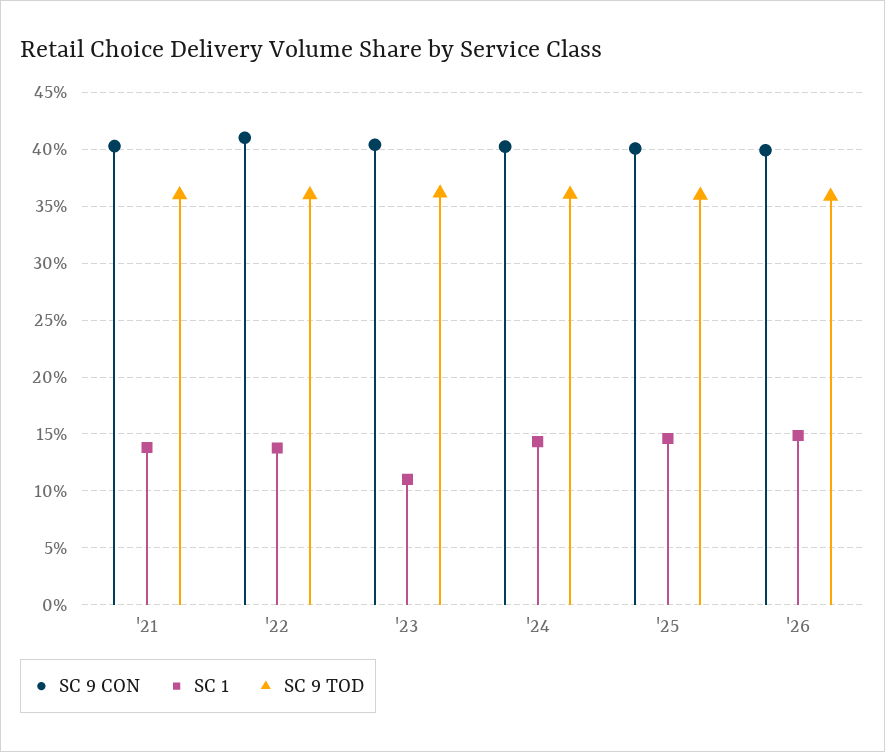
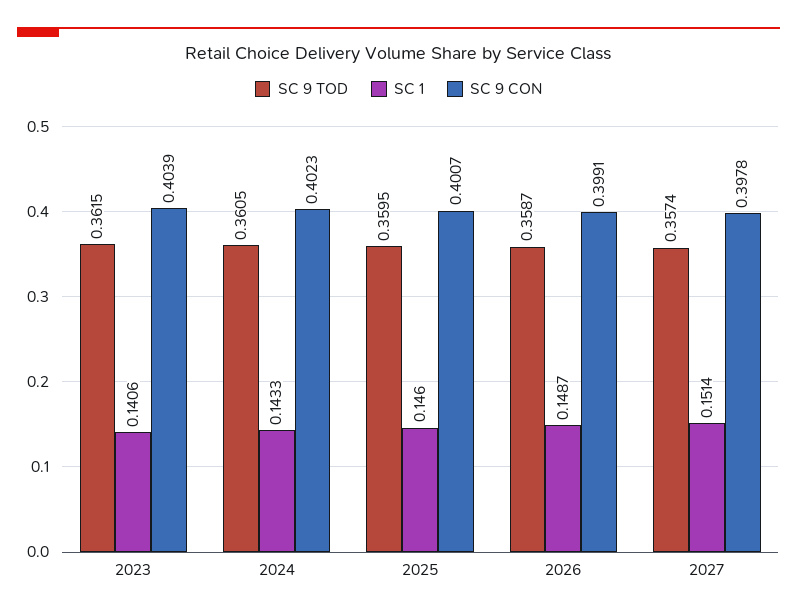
SC 9 CON, '21: 0.4 -> none
SC 1, '21: 0.14 -> none
SC 9 TOD, '21: 0.36 -> none
SC 9 CON, '22: 0.41 -> none
SC 1, '22: 0.14 -> none
SC 9 TOD, '22: 0.36 -> none
SC 1, '23: 0.11 -> 0.1406
SC 9 TOD, 2027: none -> 0.3574
SC 1, 2027: none -> 0.1514
SC 9 CON, 2027: none -> 0.3978

